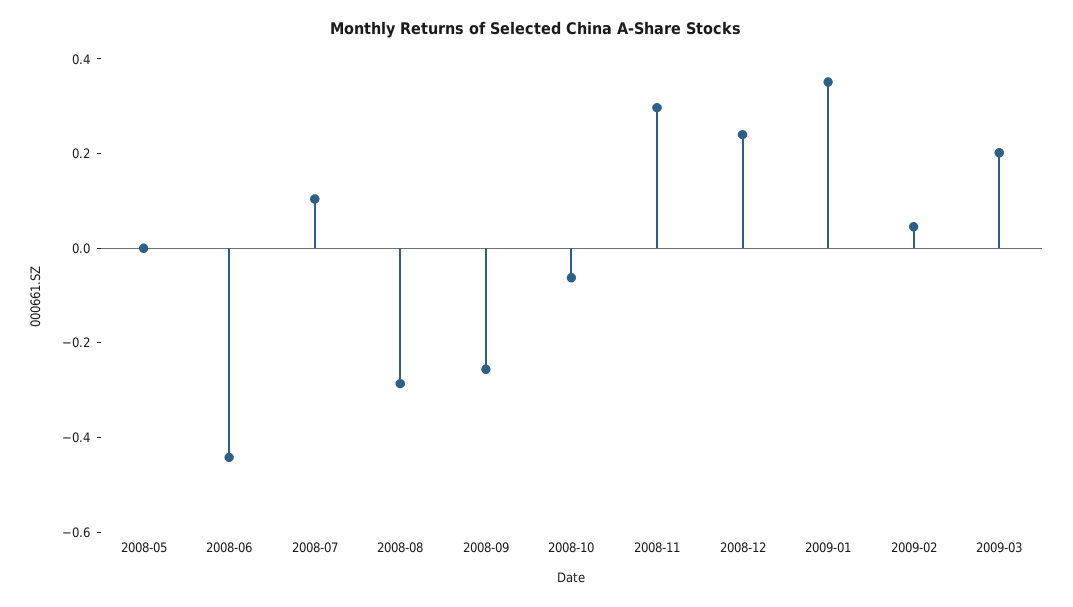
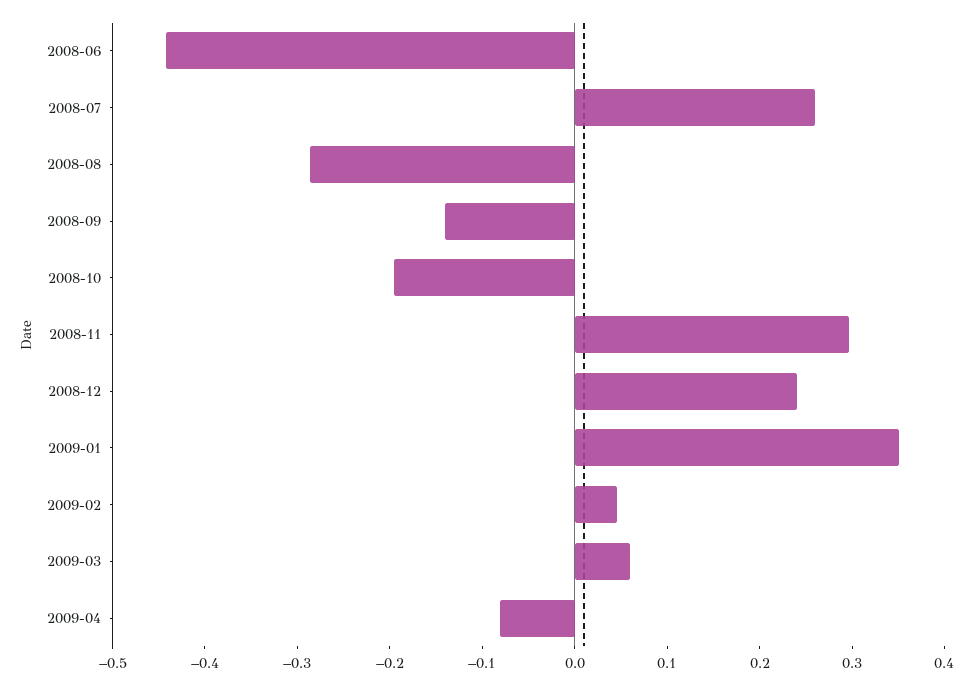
2008-05: 0 -> none
2008-07: 0.1 -> 0.26
2008-09: -0.25 -> -0.14
2008-10: -0.05 -> -0.2
2009-03: 0.2 -> 0.06
2009-04: none -> -0.08

